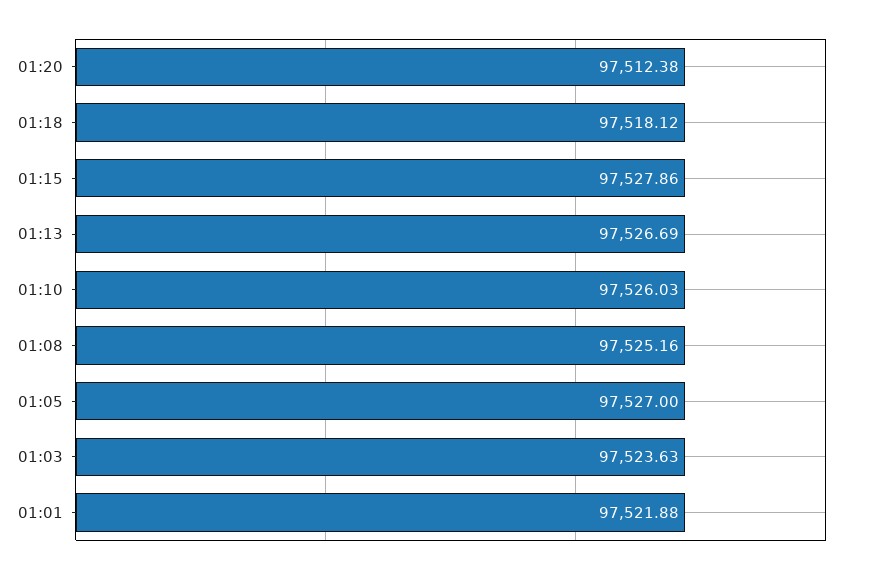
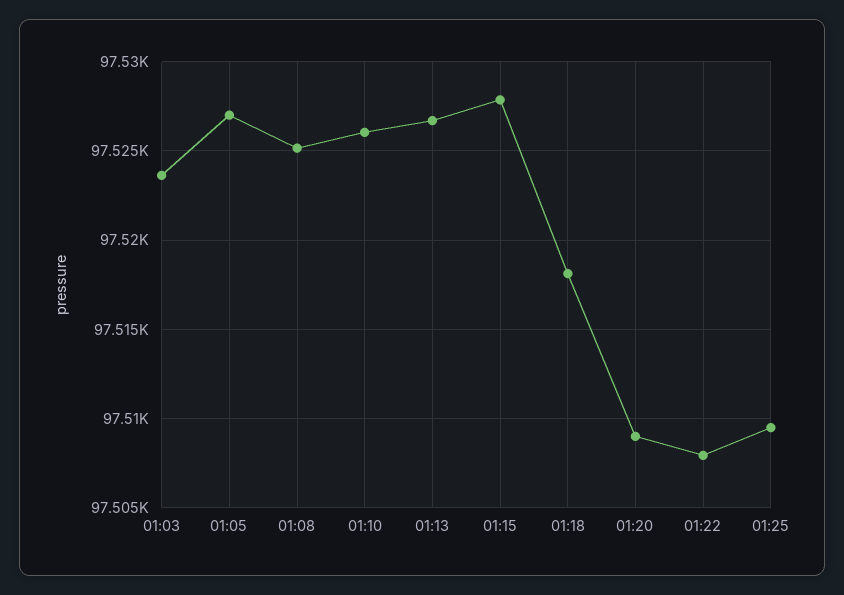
01:20: 97512.38 -> 97509
01:01: 97521.88 -> none
01:22: none -> 97508
01:25: none -> 97509.5

